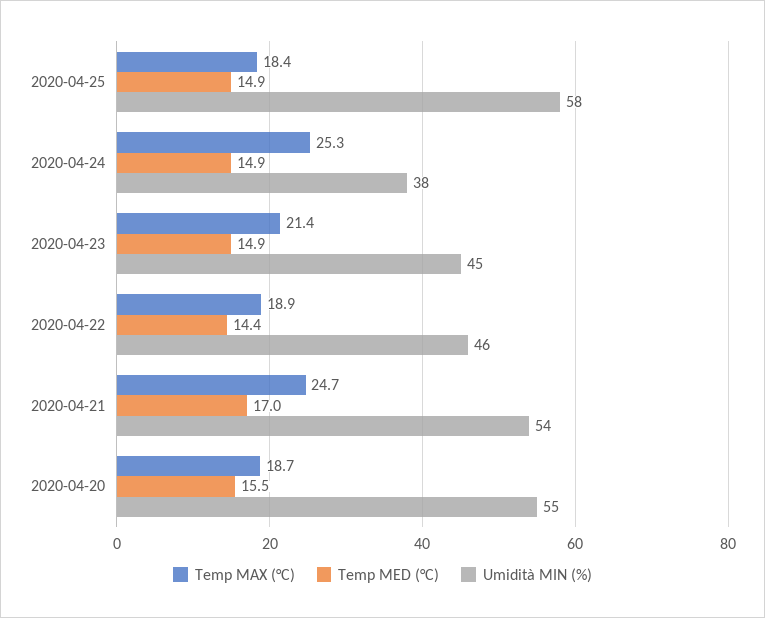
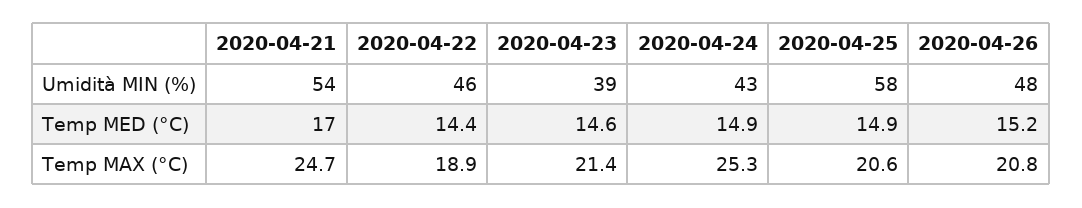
Temp MAX (°C), 2020-04-25: 18.4 -> 20.6
Umidità MIN (%), 2020-04-24: 38 -> 43
Temp MED (°C), 2020-04-23: 14.9 -> 14.6
Umidità MIN (%), 2020-04-23: 45 -> 39
Temp MAX (°C), 2020-04-20: 18.7 -> none
Temp MED (°C), 2020-04-20: 15.5 -> none
Umidità MIN (%), 2020-04-20: 55 -> none
Umidità MIN (%), 2020-04-26: none -> 48
Temp MED (°C), 2020-04-26: none -> 15.2
Temp MAX (°C), 2020-04-26: none -> 20.8

